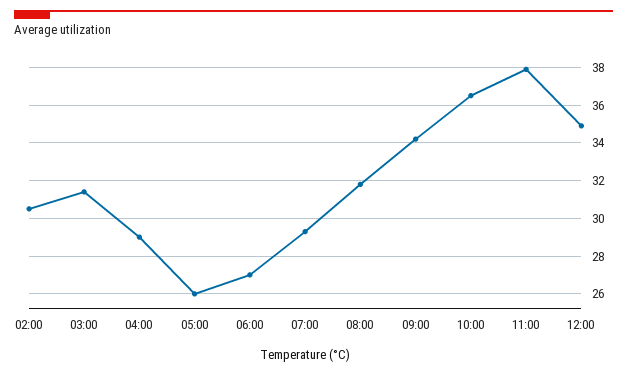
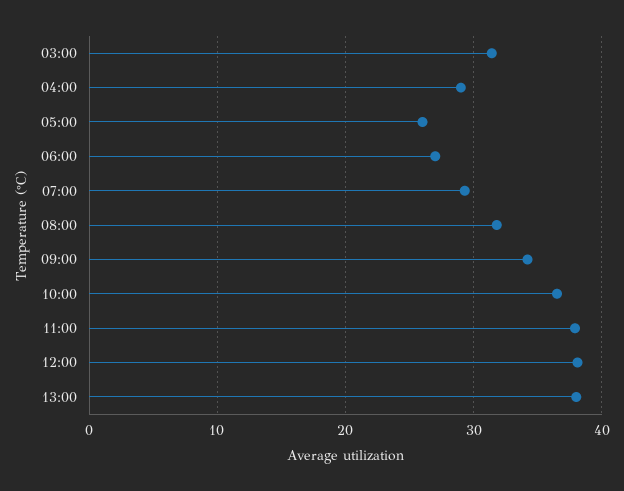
02:00: 30.5 -> none
12:00: 35 -> 38
13:00: none -> 38

